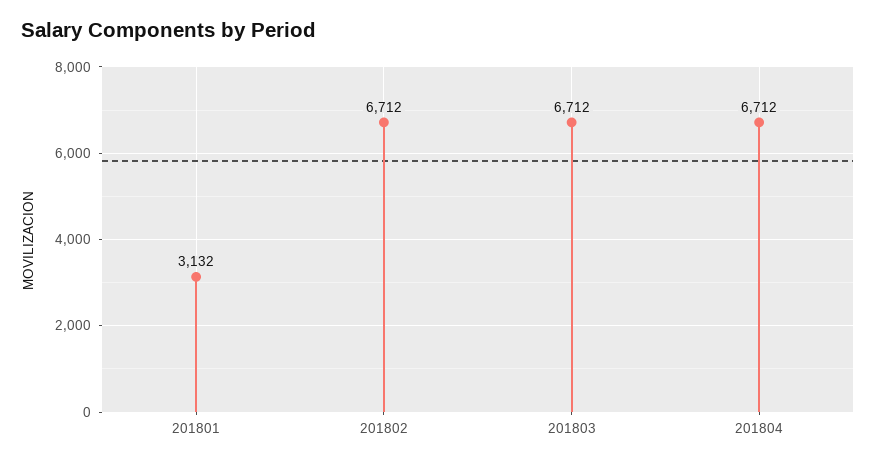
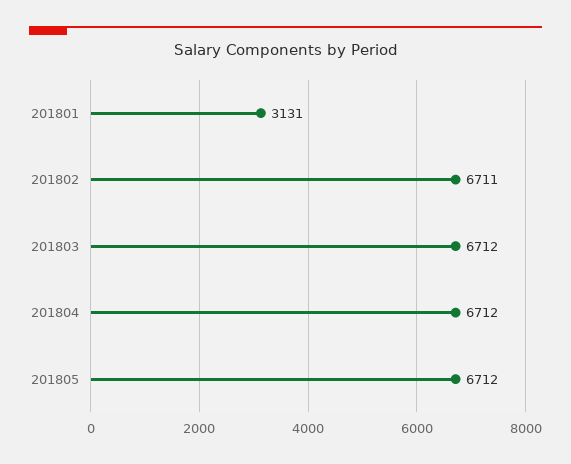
201801: 3132 -> 3131
201802: 6712 -> 6711
201805: none -> 6712

